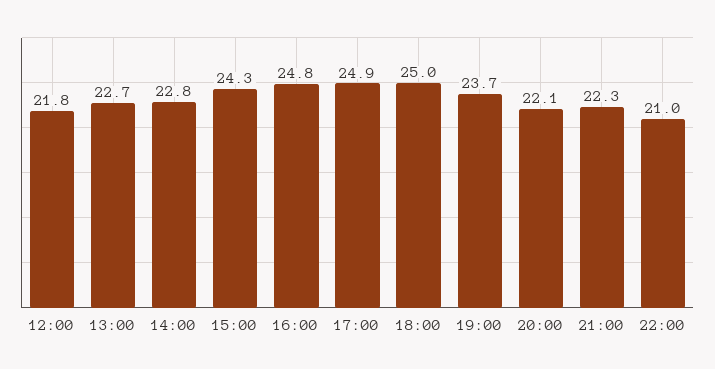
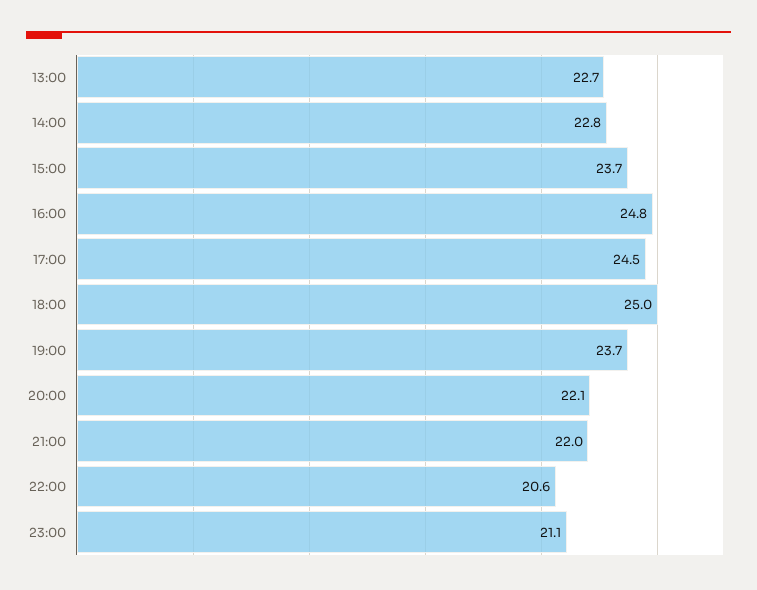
12:00: 21.8 -> none
15:00: 24.3 -> 23.7
17:00: 24.9 -> 24.5
21:00: 22.3 -> 22
22:00: 21 -> 20.6
23:00: none -> 21.1

